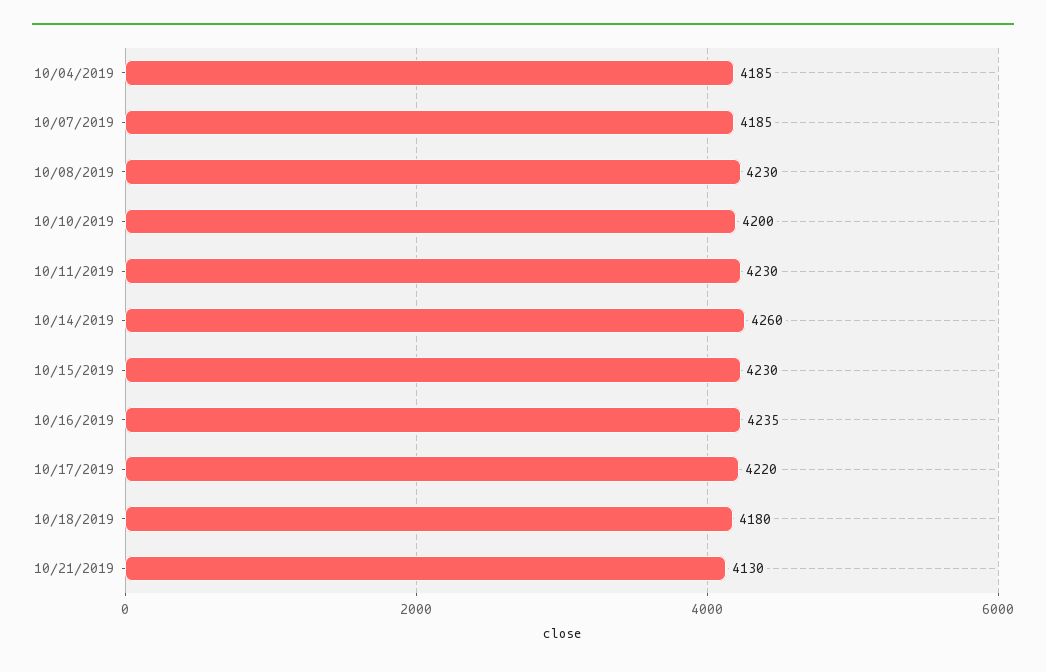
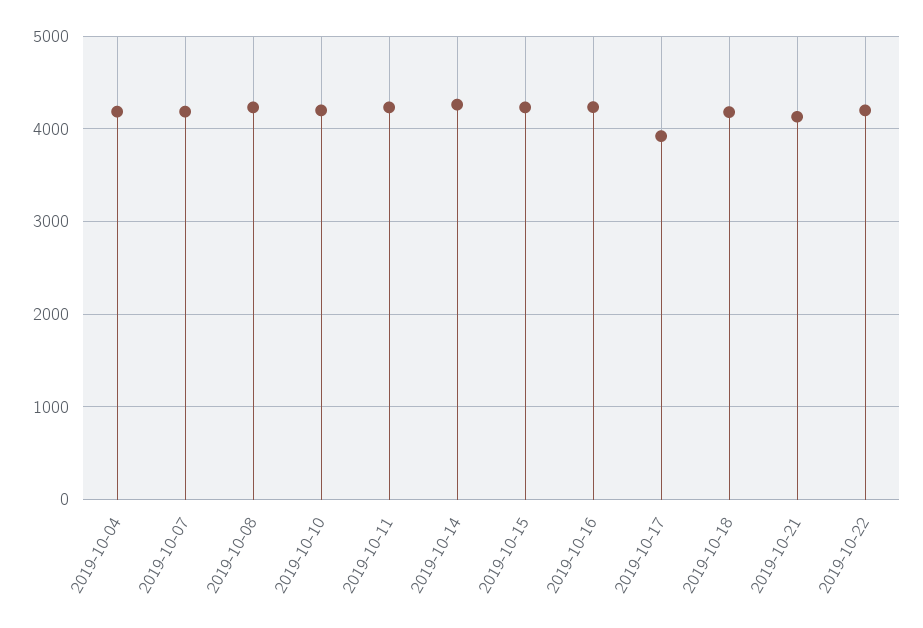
10/17/2019: 4220 -> 3900
2019-10-22: none -> 4200

